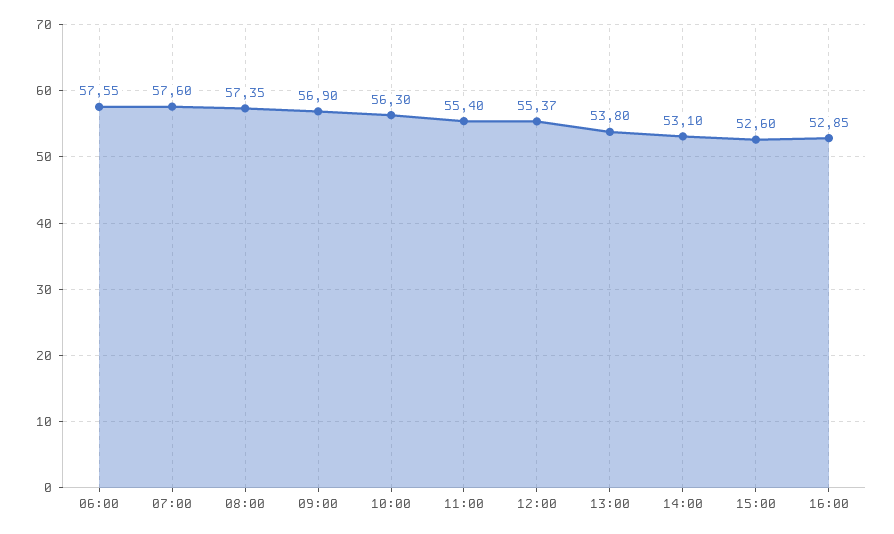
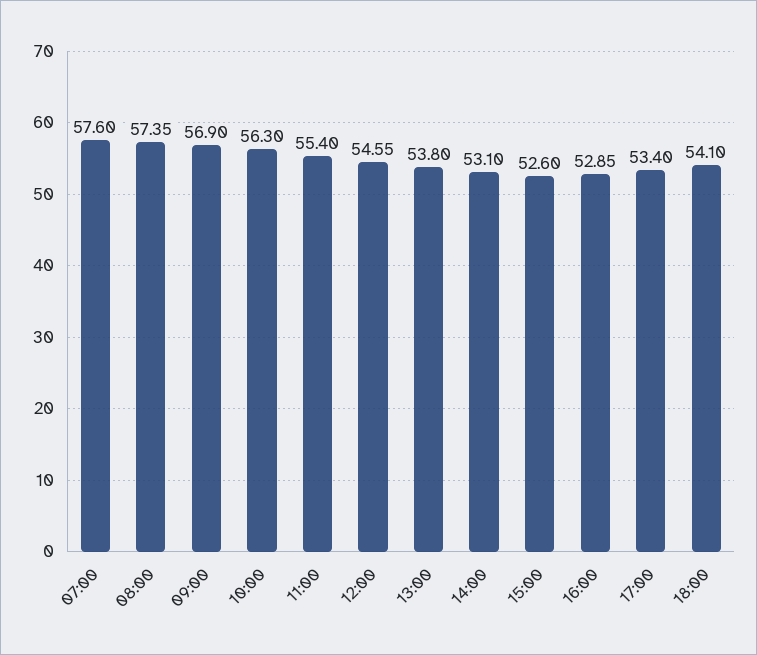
06:00: 57.55 -> none
12:00: 55.37 -> 54.55
17:00: none -> 53.4
18:00: none -> 54.1

